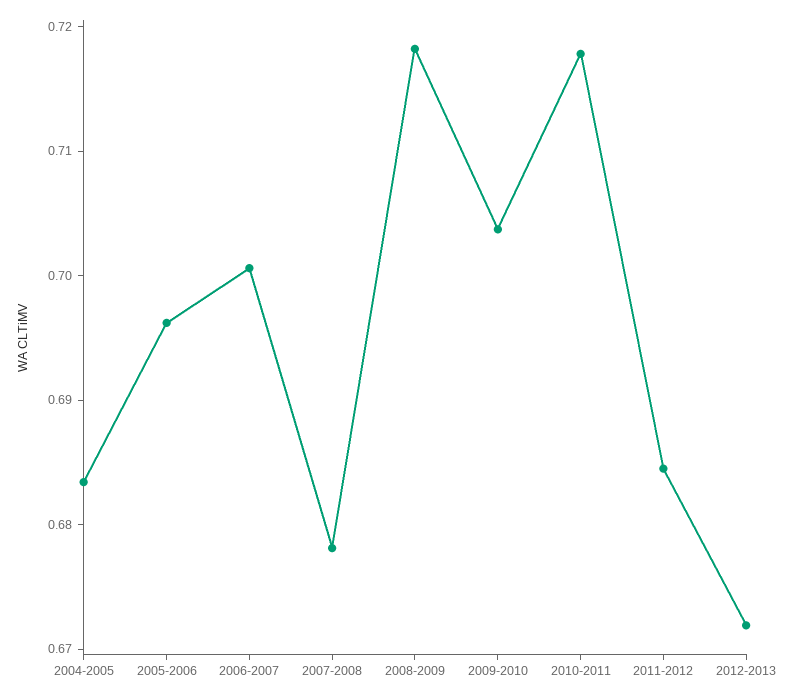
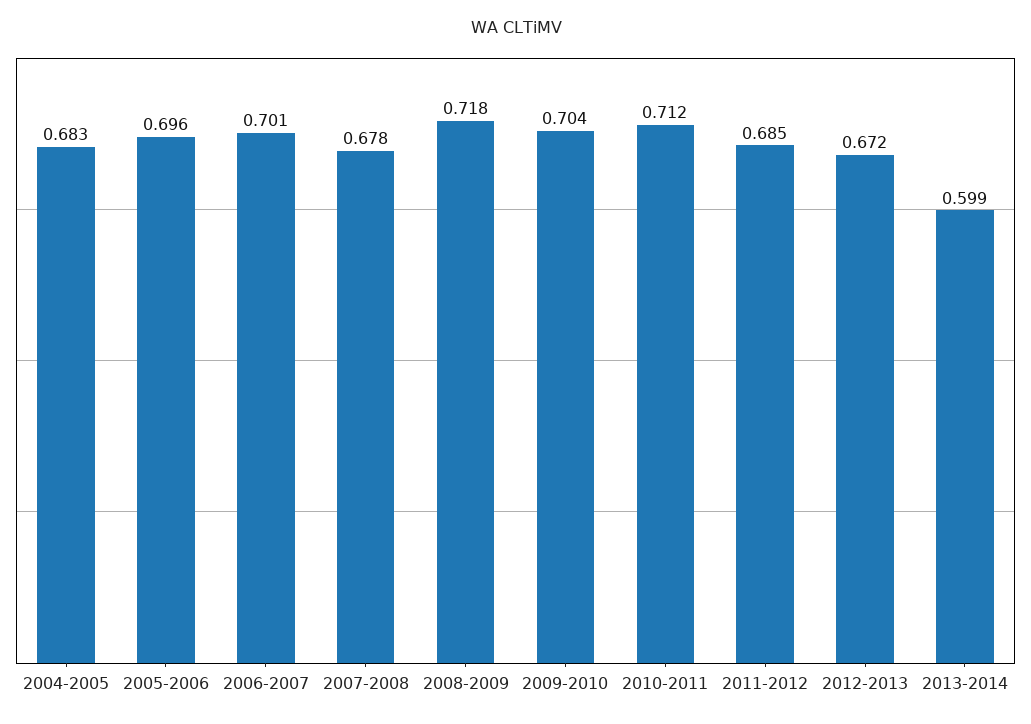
2010-2011: 0.718 -> 0.712
2013-2014: none -> 0.599

